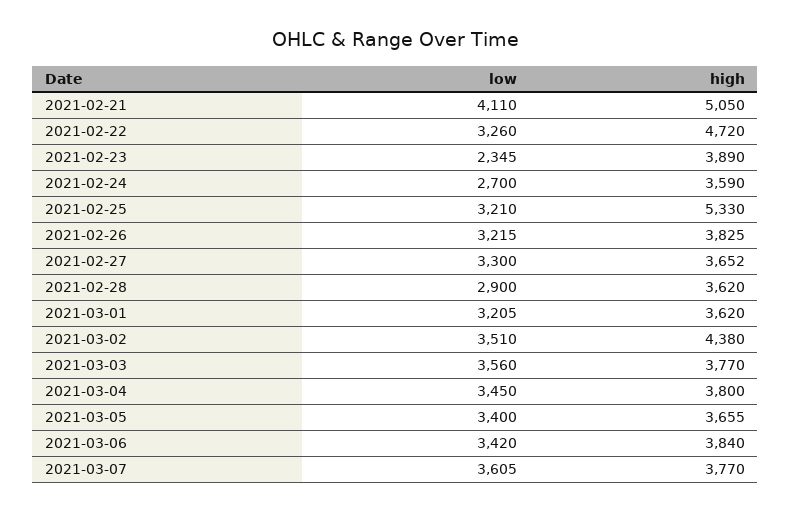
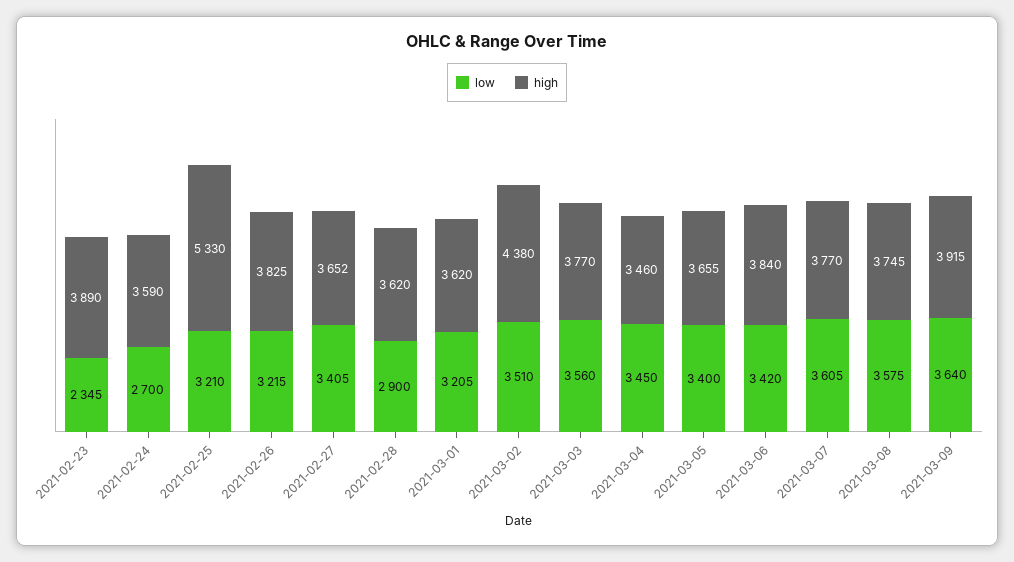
low, 2021-02-21: 4110 -> none
high, 2021-02-21: 5050 -> none
low, 2021-02-22: 3260 -> none
high, 2021-02-22: 4720 -> none
low, 2021-02-27: 3300 -> 3405
high, 2021-03-04: 3800 -> 3460
low, 2021-03-08: none -> 3575
high, 2021-03-08: none -> 3745
low, 2021-03-09: none -> 3640
high, 2021-03-09: none -> 3915

